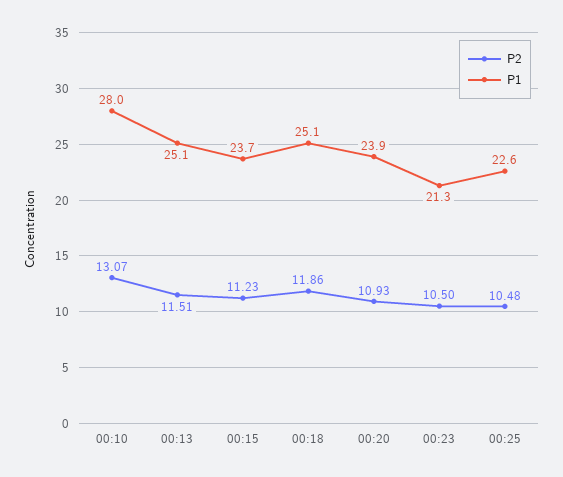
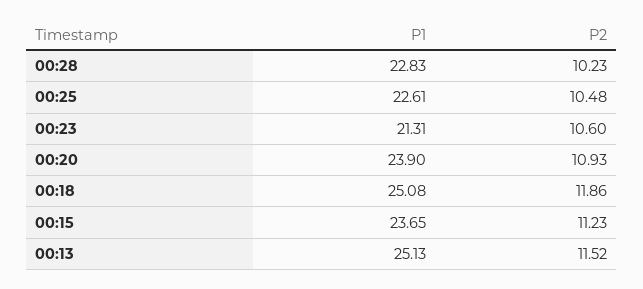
P2, 00:10: 13.07 -> none
P1, 00:10: 28 -> none
P2, 00:13: 11.51 -> 11.52
P2, 00:23: 10.5 -> 10.6
P1, 00:28: none -> 22.83
P2, 00:28: none -> 10.23

